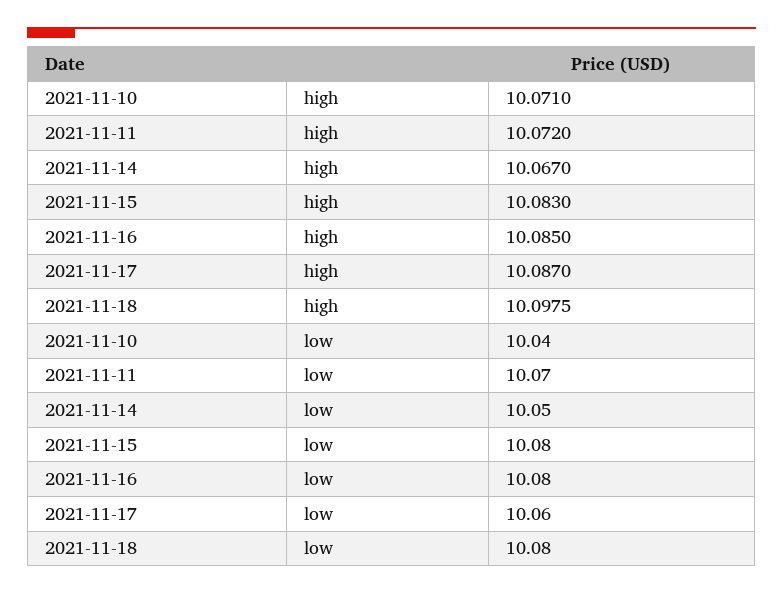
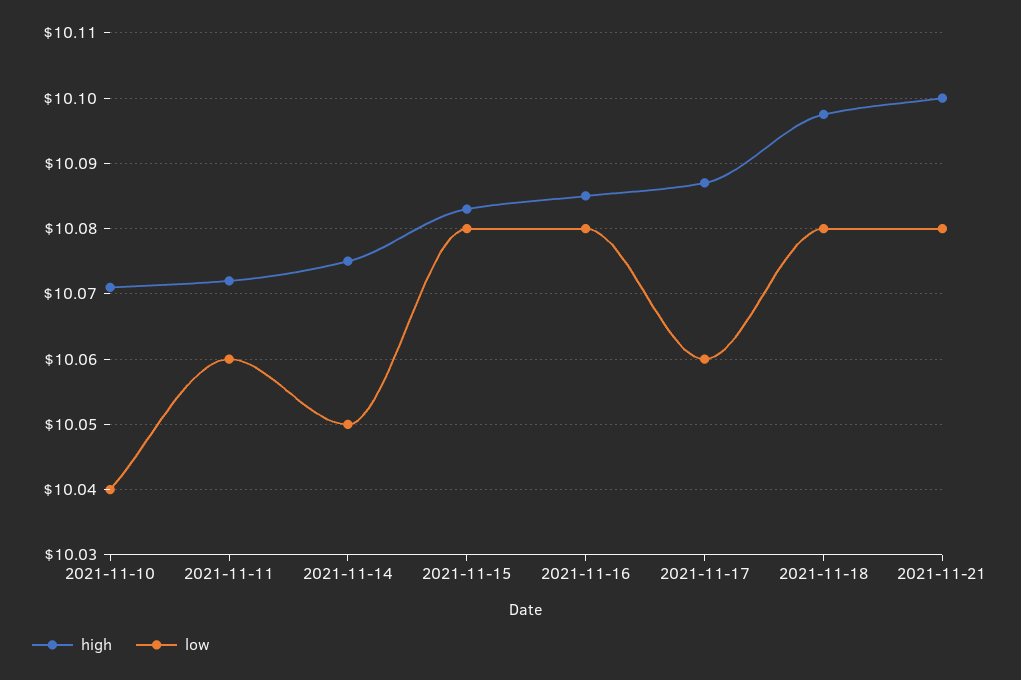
high, 2021-11-14: 10.067 -> 10.075
low, 2021-11-11: 10.07 -> 10.06
high, 2021-11-21: none -> 10.1
low, 2021-11-21: none -> 10.08

